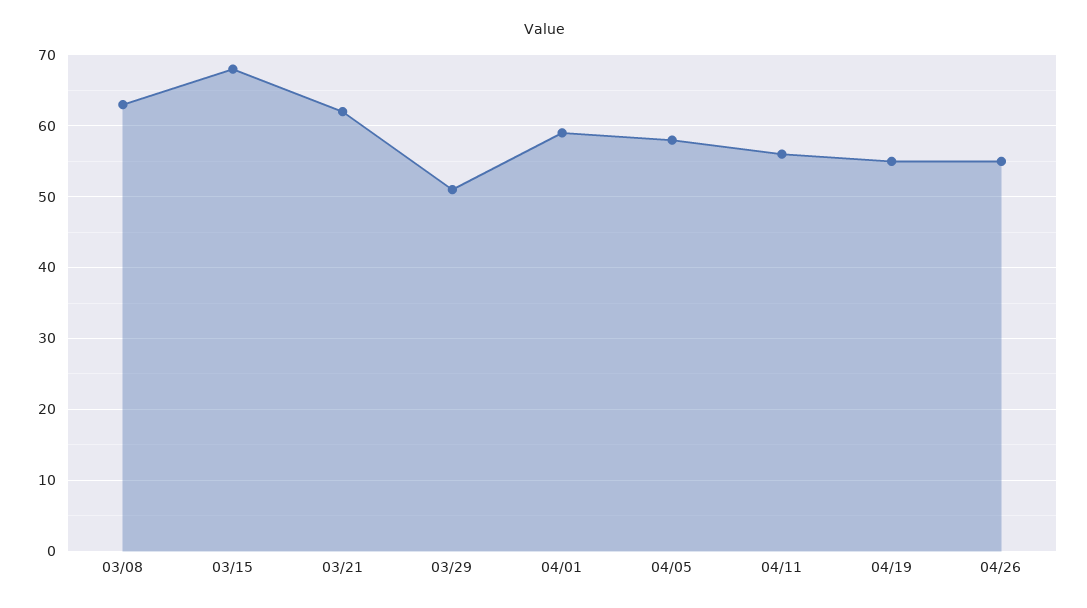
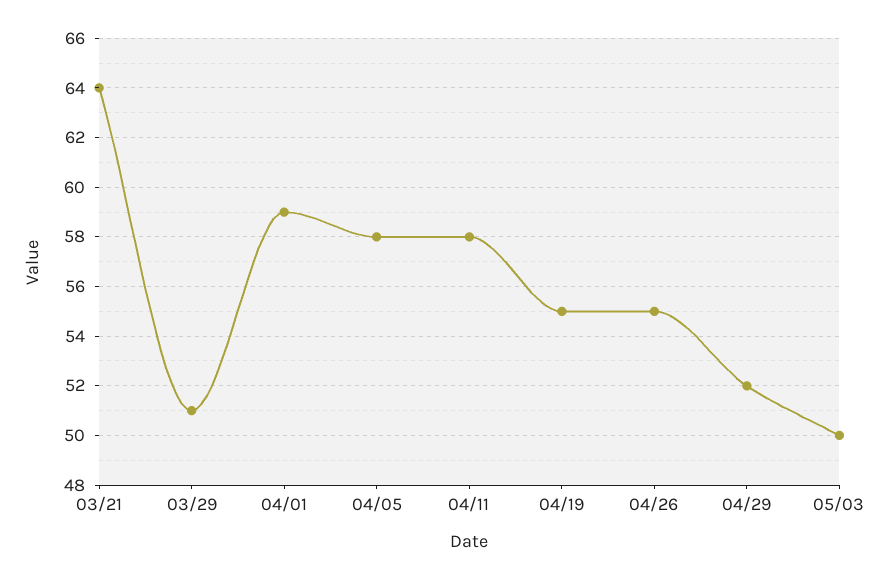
03/08: 63 -> none
03/15: 68 -> none
03/21: 62 -> 64
04/11: 56 -> 58
04/29: none -> 52
05/03: none -> 50

